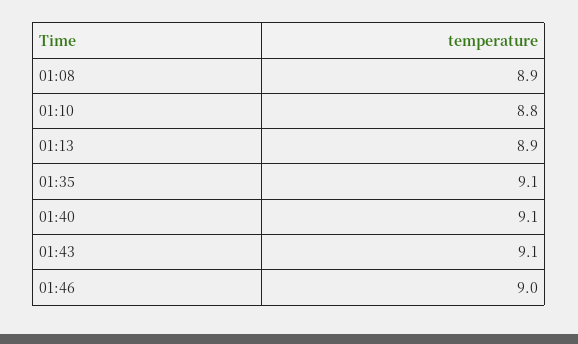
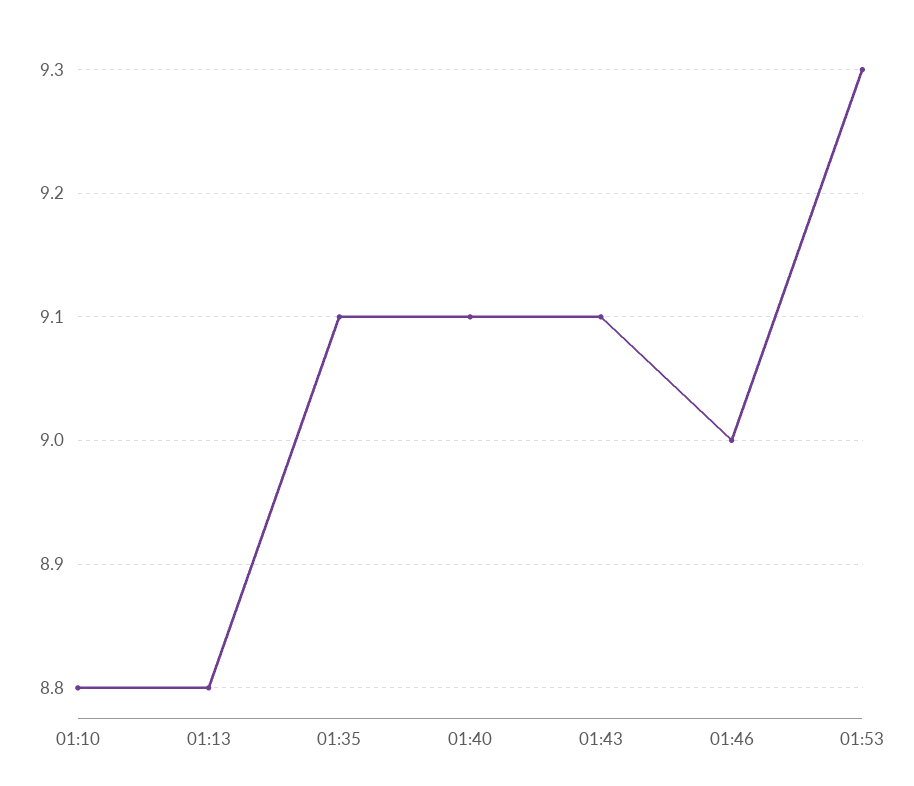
01:08: 8.9 -> none
01:13: 8.9 -> 8.8
01:53: none -> 9.3

